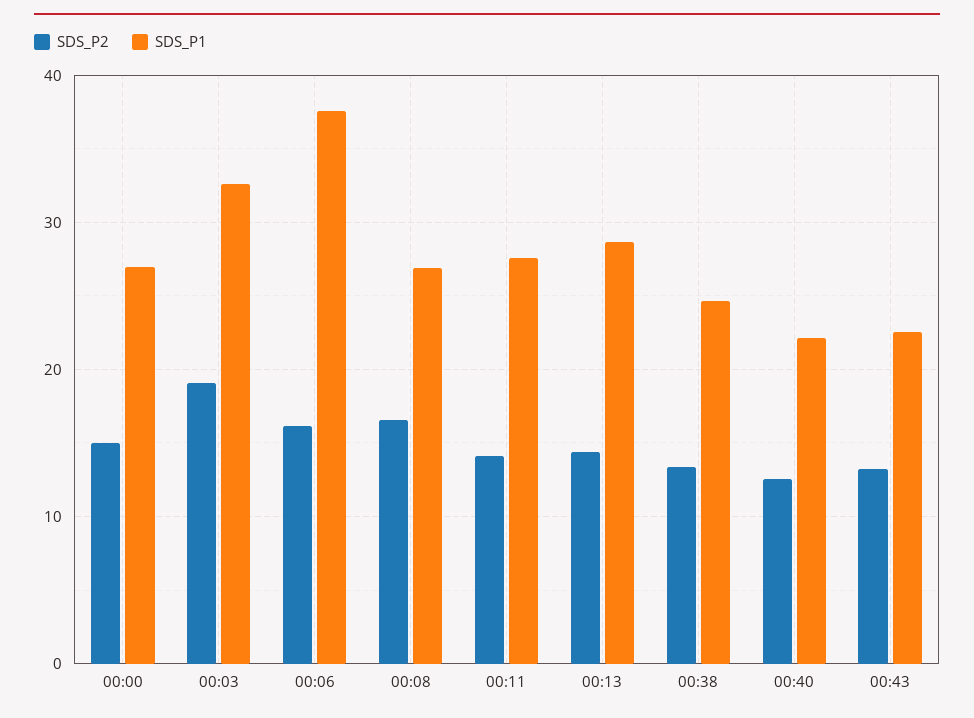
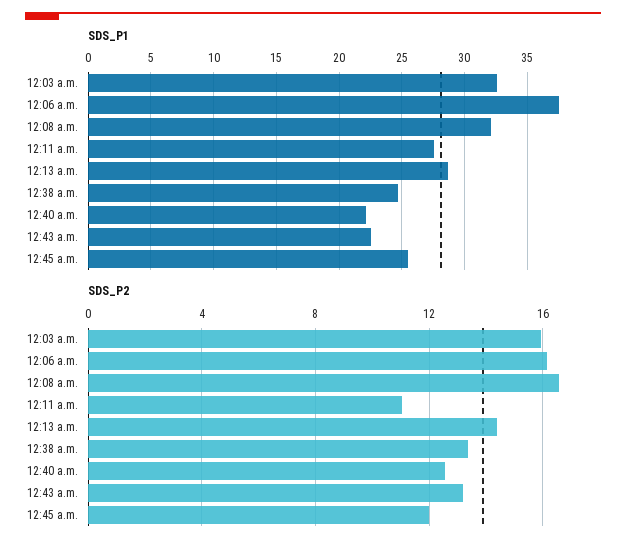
SDS_P2, 00:00: 15 -> none
SDS_P1, 00:00: 27 -> none
SDS_P2, 00:03: 19 -> 16
SDS_P1, 00:08: 27 -> 32
SDS_P2, 00:11: 14 -> 11
SDS_P1, 12:45 a.m.: none -> 25.5
SDS_P2, 12:45 a.m.: none -> 12

